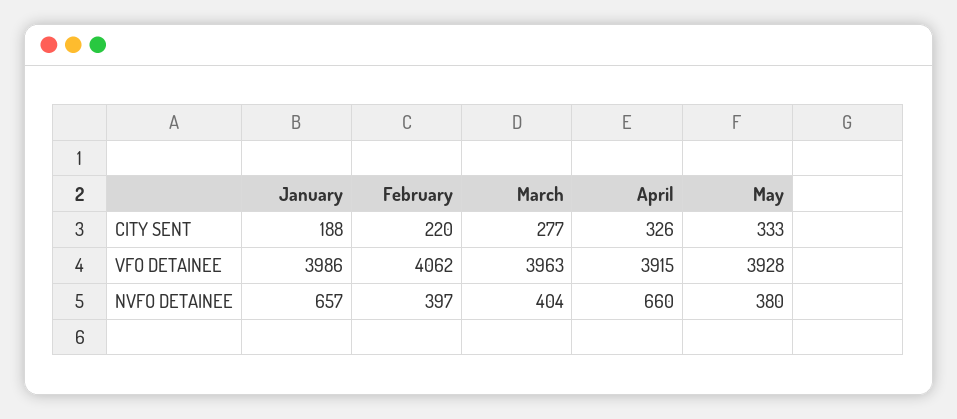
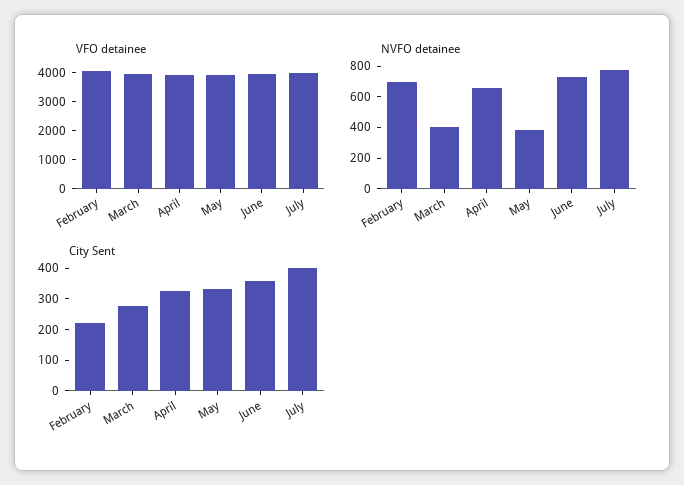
CITY SENT, January: 188 -> none
VFO DETAINEE, January: 3986 -> none
NVFO DETAINEE, January: 657 -> none
NVFO DETAINEE, February: 397 -> 700
VFO DETAINEE, June: none -> 4000
VFO DETAINEE, July: none -> 4000
NVFO DETAINEE, June: none -> 700
NVFO DETAINEE, July: none -> 800
CITY SENT, June: none -> 350
CITY SENT, July: none -> 400

